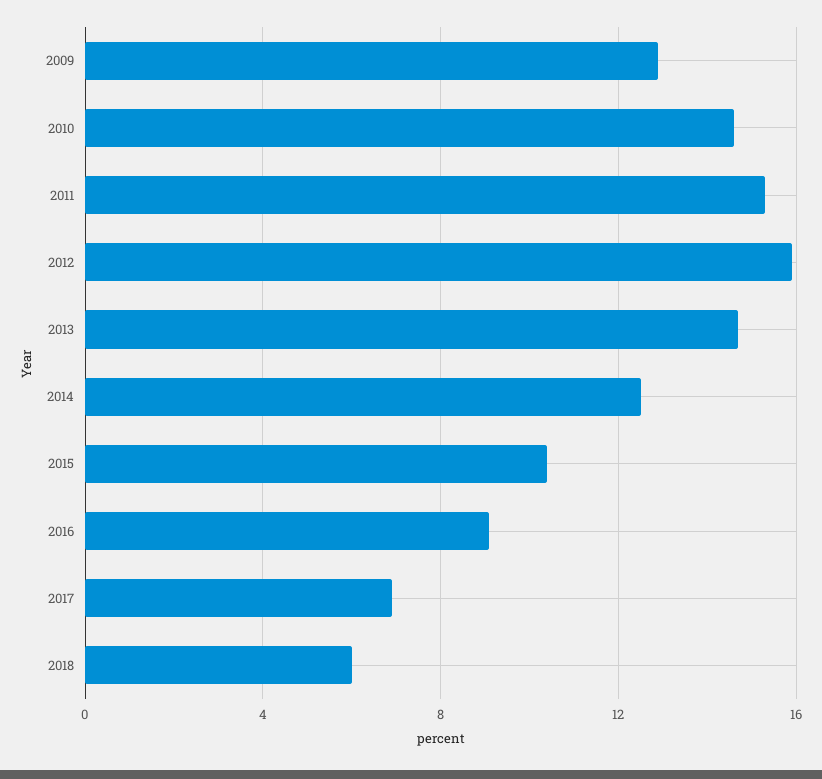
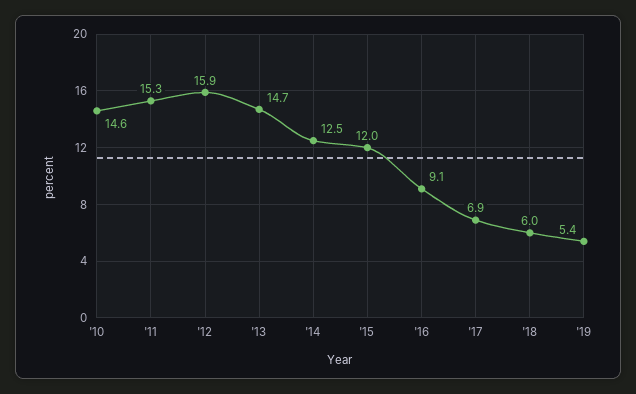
2009: 13 -> none
2015: 10.5 -> 12
'19: none -> 5.4

